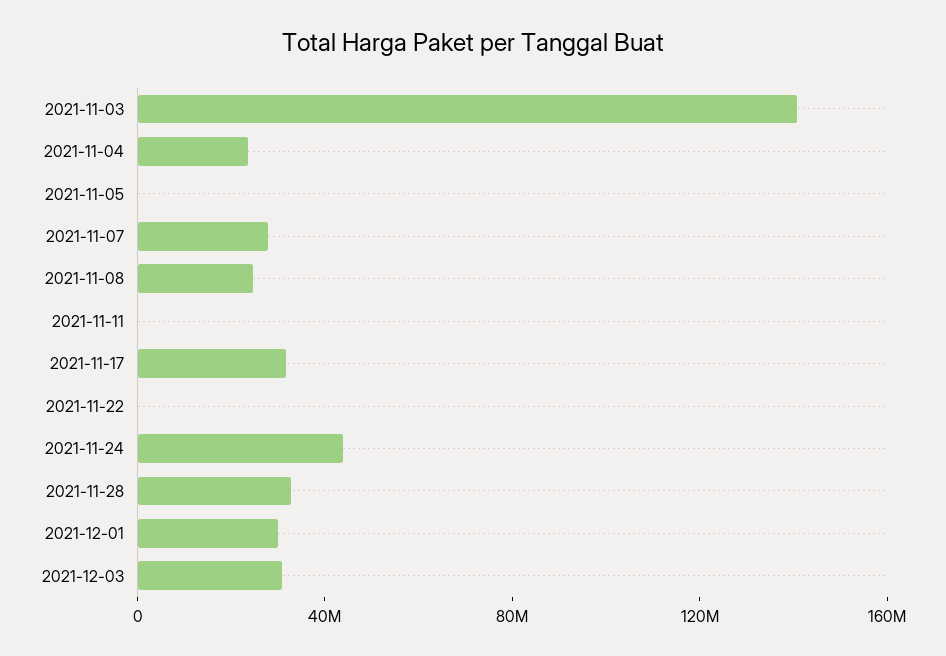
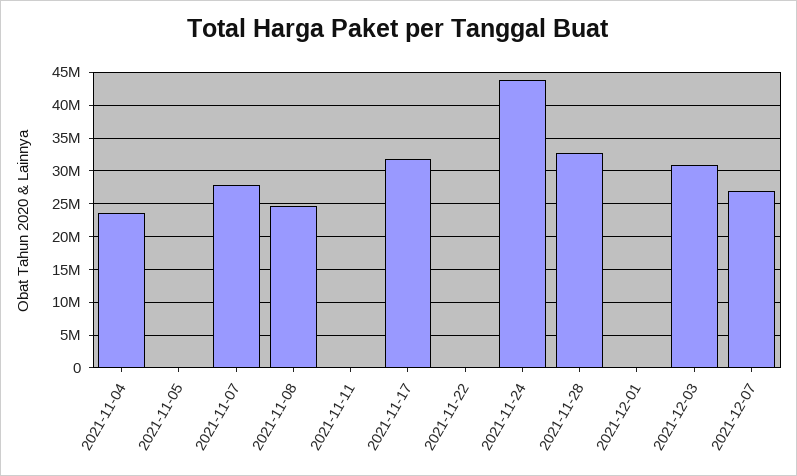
2021-11-03: 140000000 -> none
2021-12-01: 30000000 -> 0
2021-12-07: none -> 27000000

